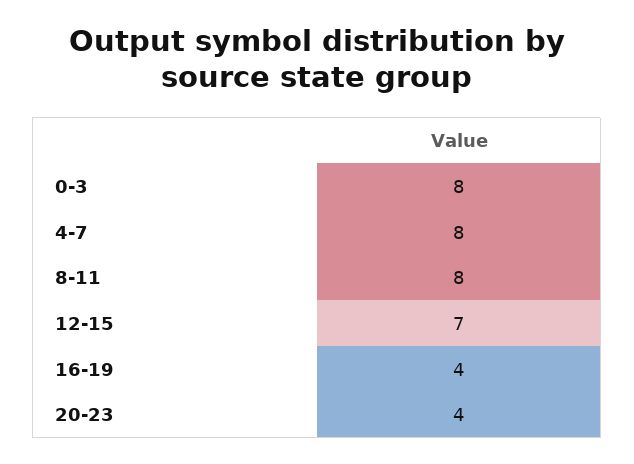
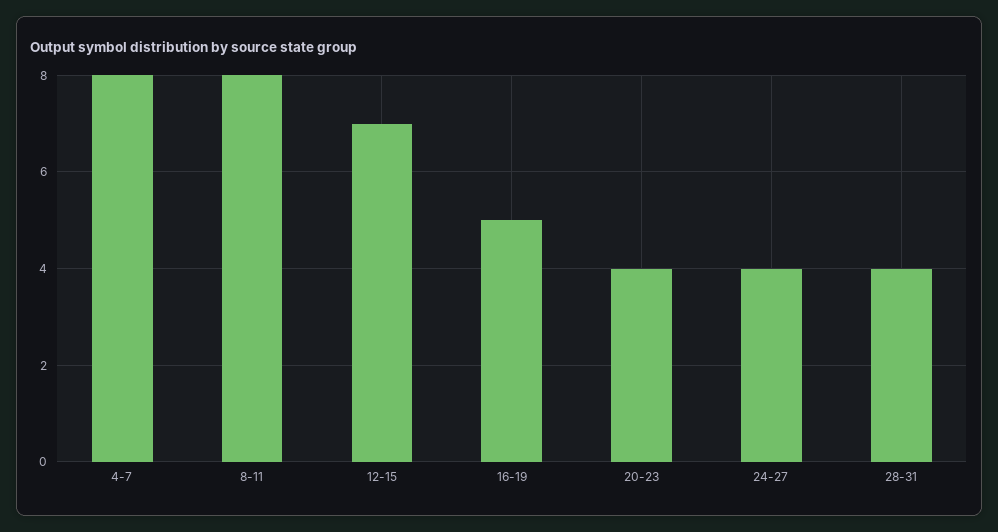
0-3: 8 -> none
16-19: 4 -> 5
24-27: none -> 4
28-31: none -> 4

